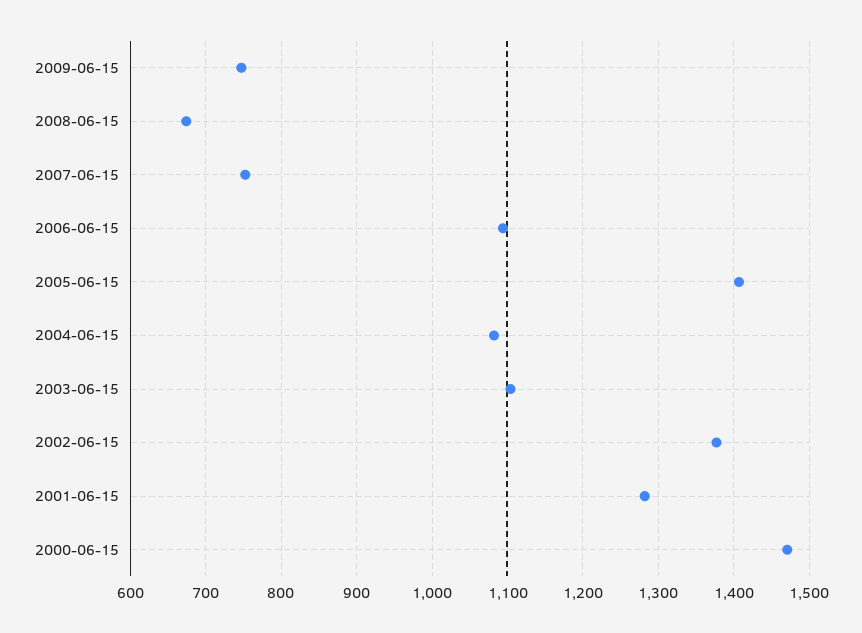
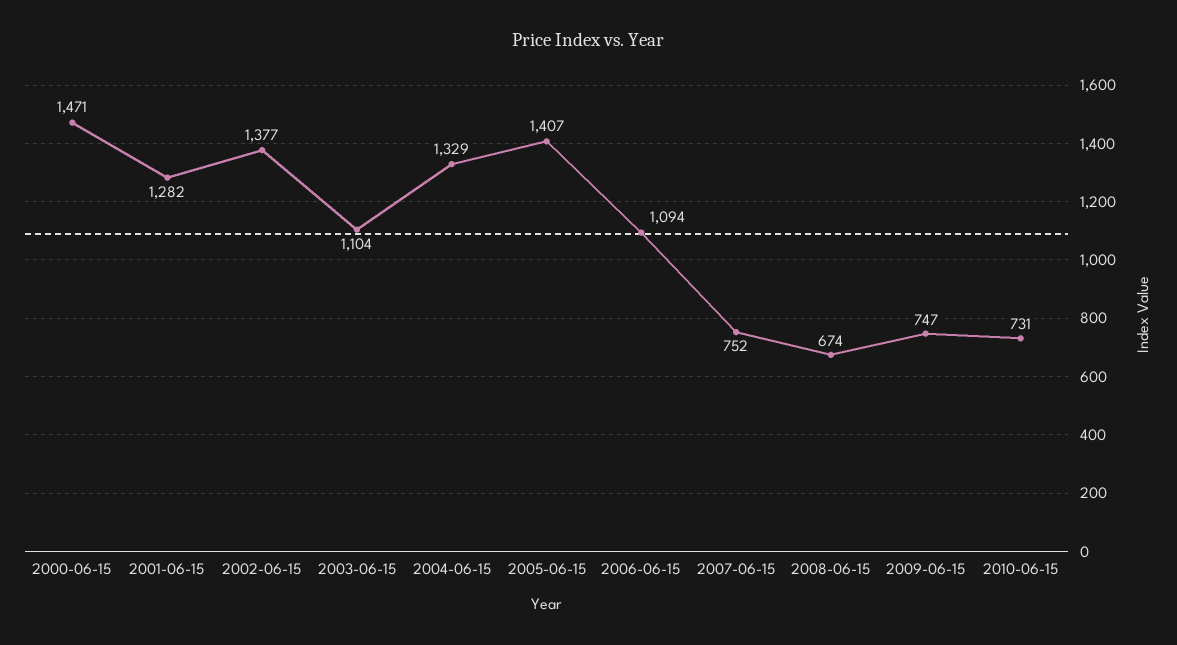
2004-06-15: 1080 -> 1329
2010-06-15: none -> 731

